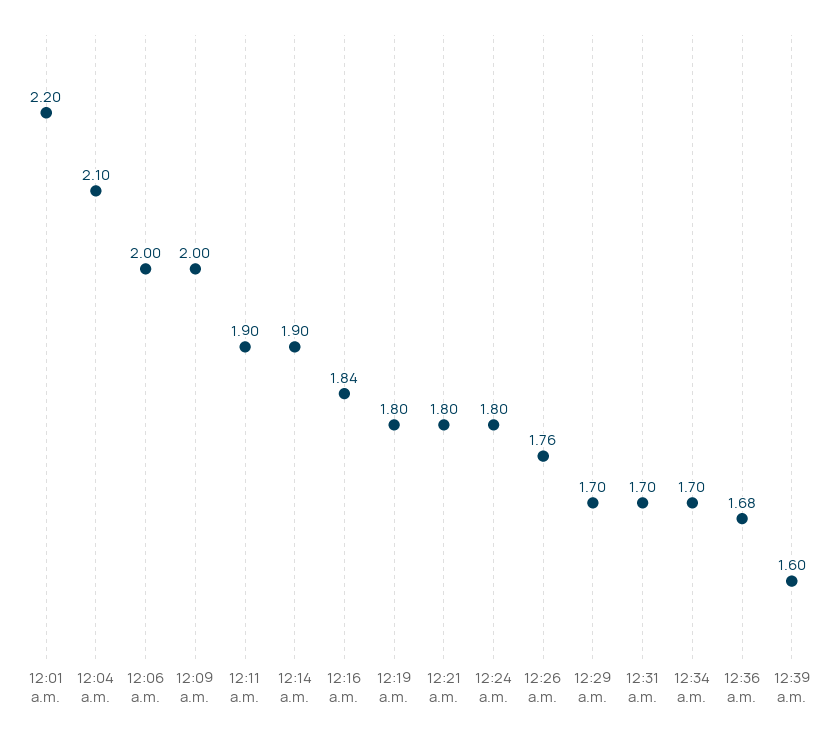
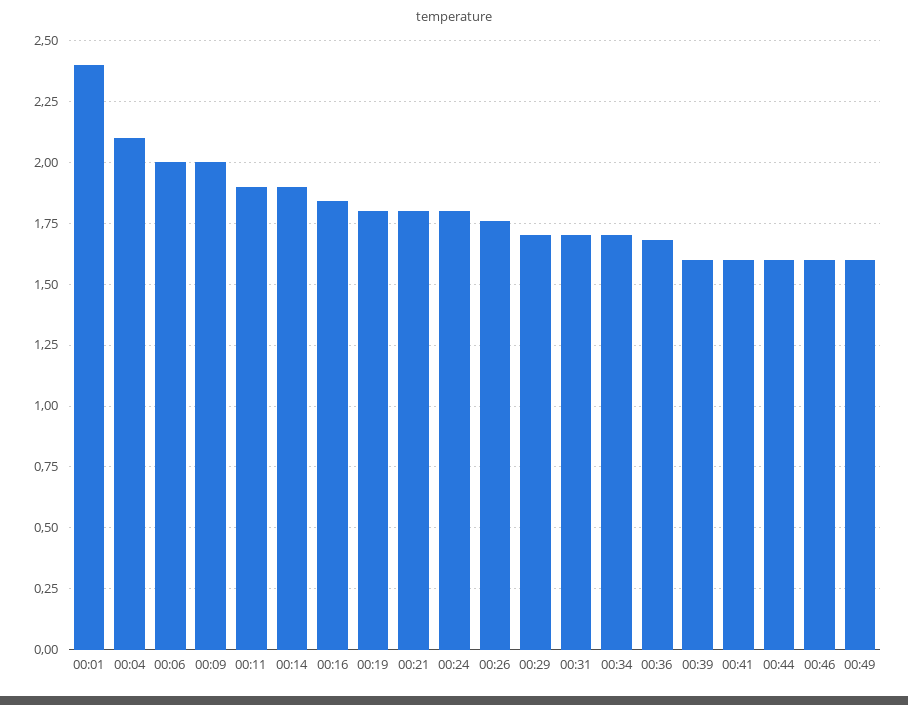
12:01 a.m.: 2.2 -> 2.4
00:41: none -> 1.6
00:44: none -> 1.6
00:46: none -> 1.6
00:49: none -> 1.6

